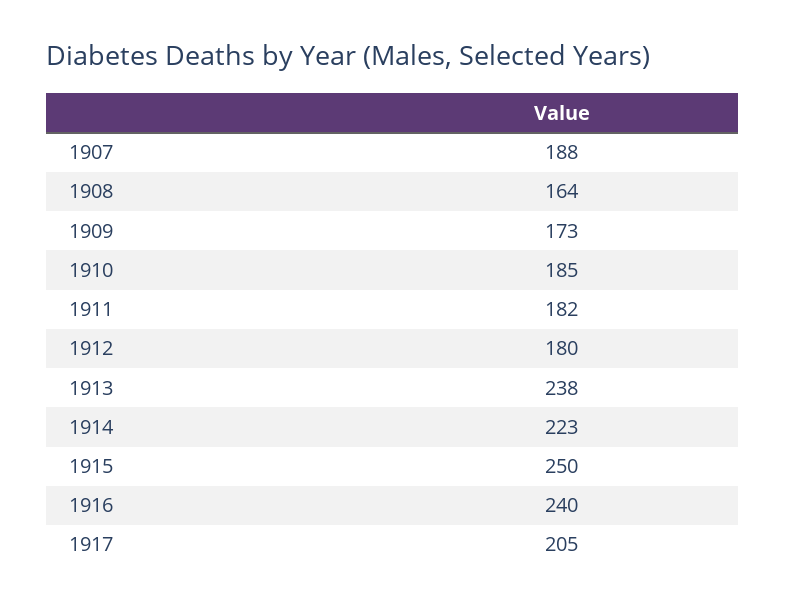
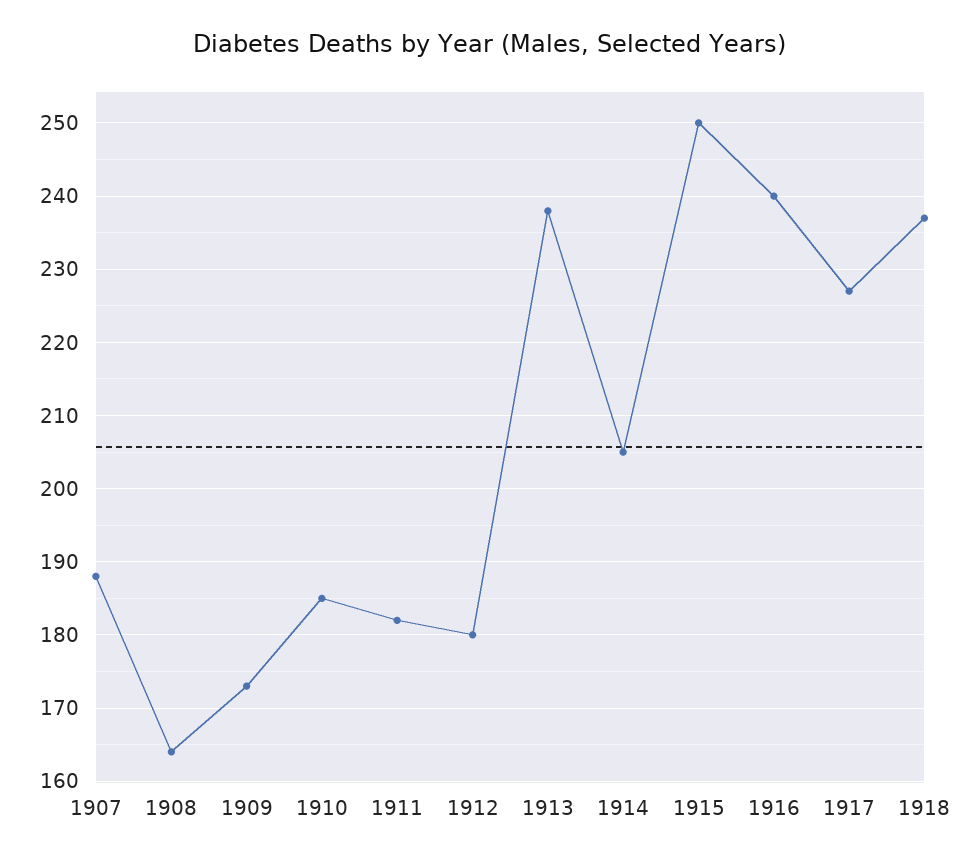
1914: 223 -> 205
1917: 205 -> 227
1918: none -> 237

